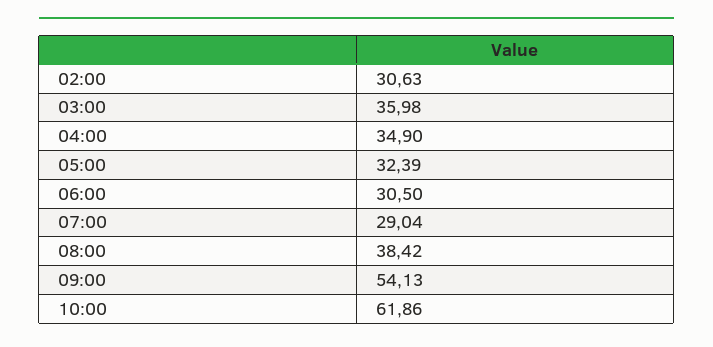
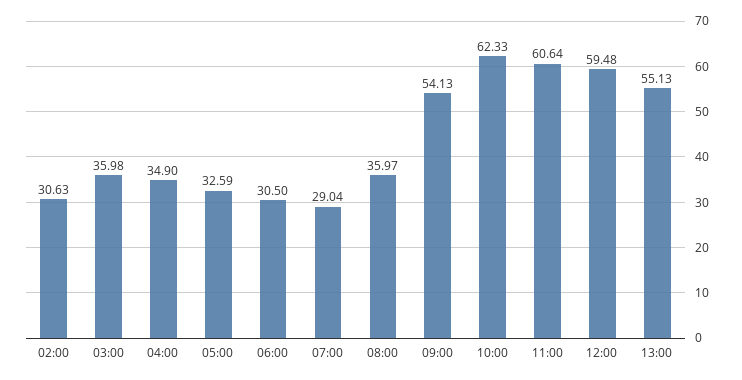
05:00: 32.39 -> 32.59
08:00: 38.42 -> 35.97
10:00: 61.86 -> 62.33
11:00: none -> 60.64
12:00: none -> 59.48
13:00: none -> 55.13

